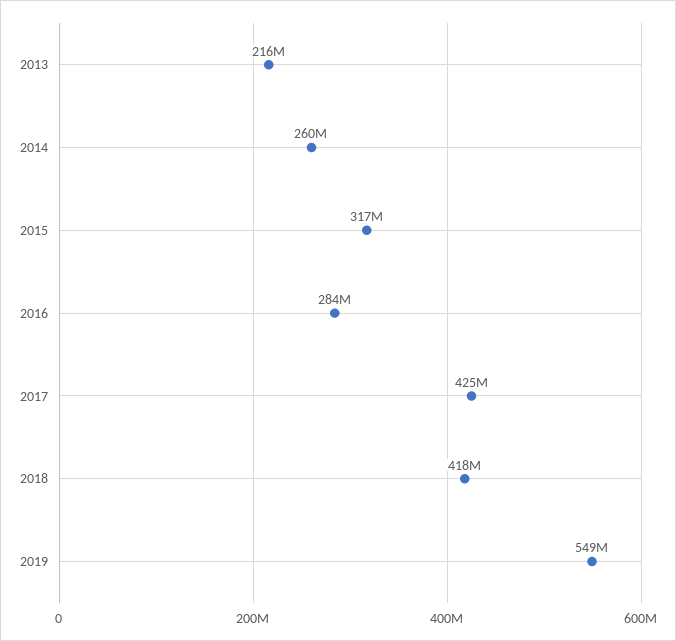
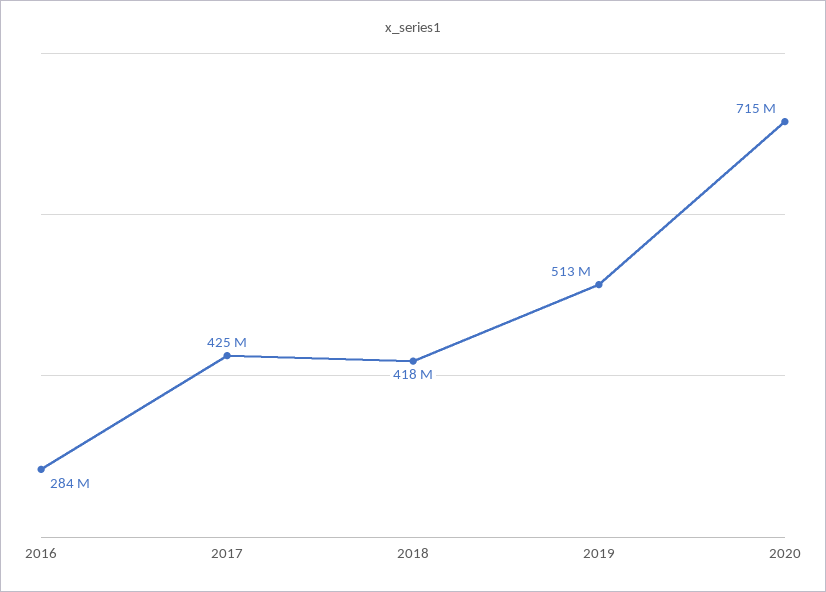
2013: 216000000 -> none
2014: 260000000 -> none
2015: 317000000 -> none
2019: 549000000 -> 513000000
2020: none -> 715000000

